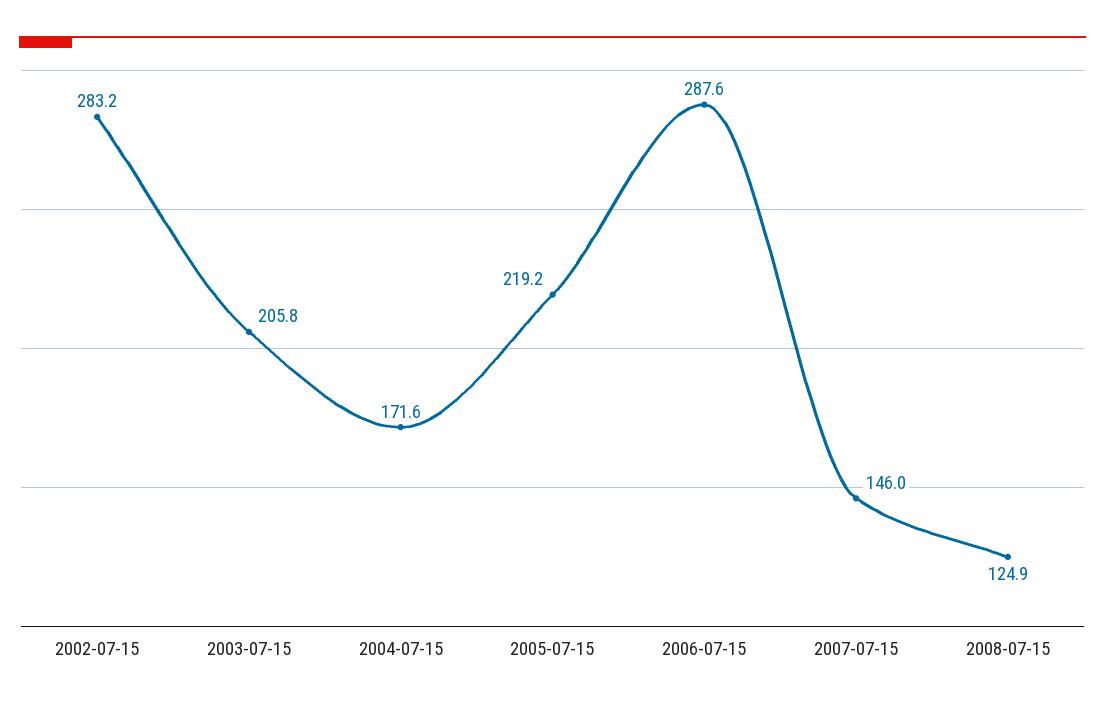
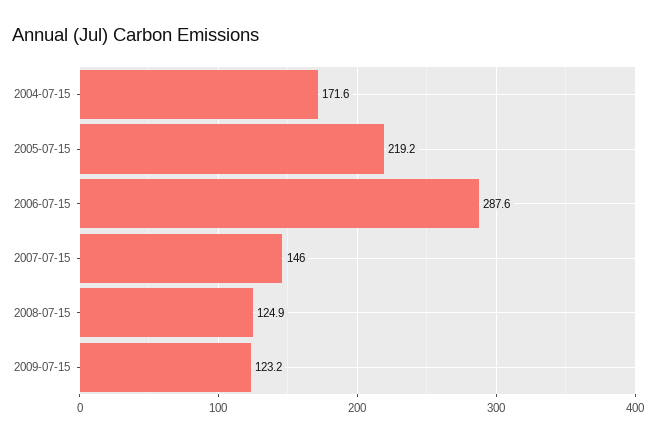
2002-07-15: 283.2 -> none
2003-07-15: 205.8 -> none
2009-07-15: none -> 123.2

